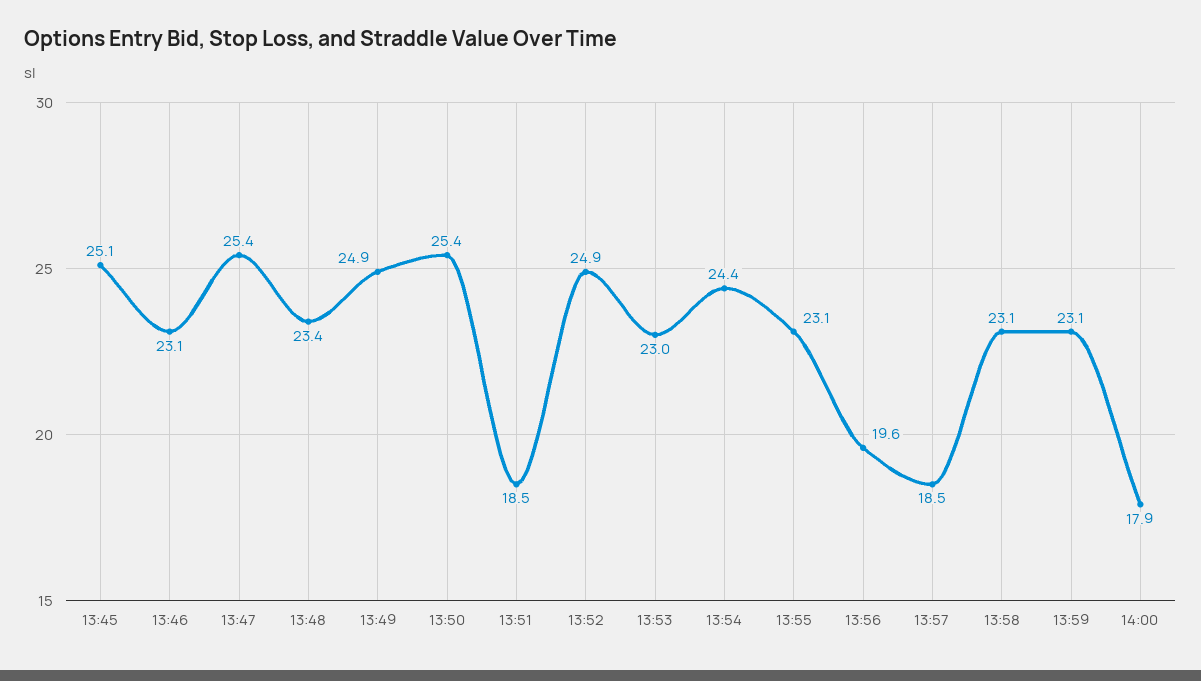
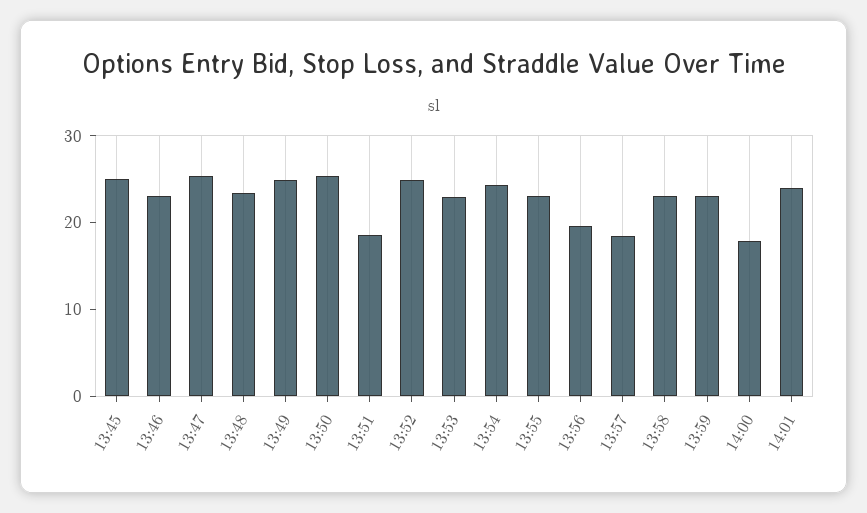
14:01: none -> 24

